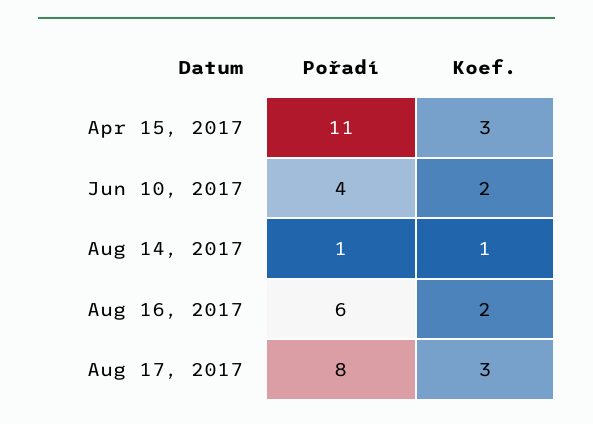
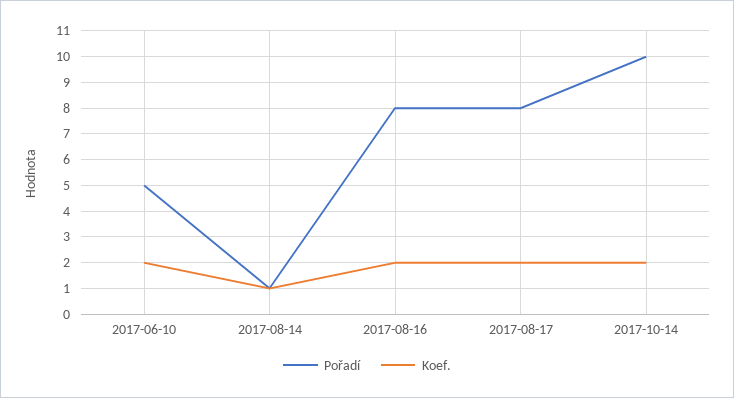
Pořadí, Apr 15, 2017: 11 -> none
Koef., Apr 15, 2017: 3 -> none
Pořadí, Jun 10, 2017: 4 -> 5
Pořadí, Aug 16, 2017: 6 -> 8
Koef., Aug 17, 2017: 3 -> 2
Pořadí, 2017-10-14: none -> 10
Koef., 2017-10-14: none -> 2

